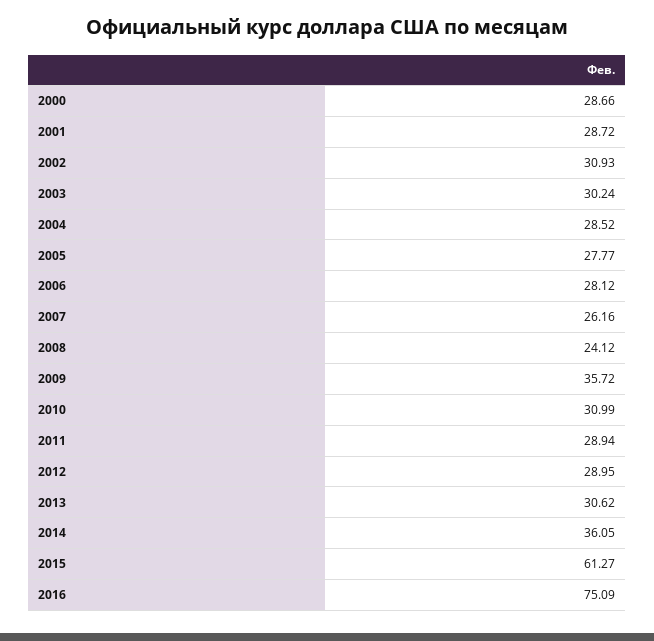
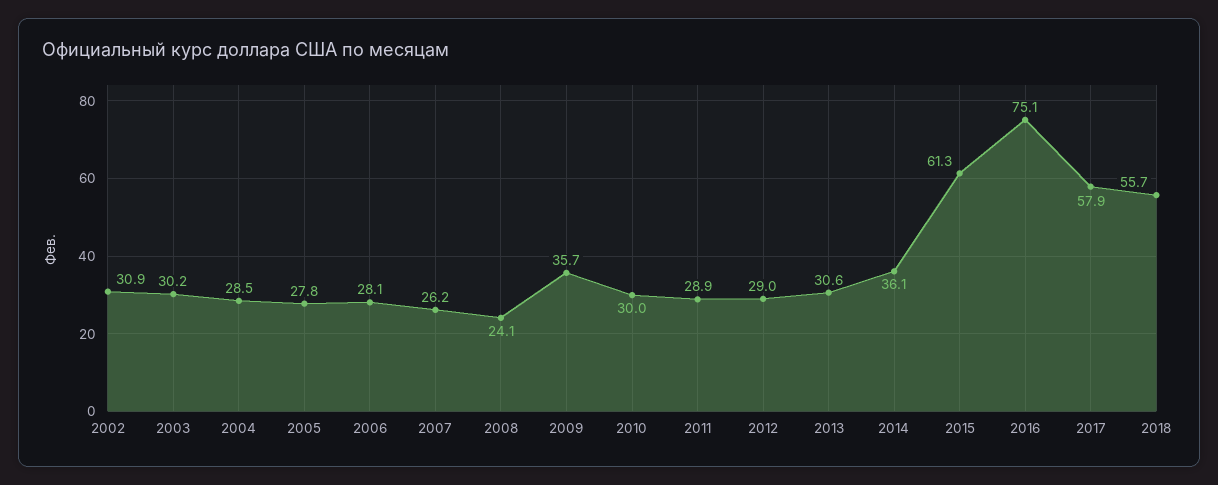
2000: 28.66 -> none
2001: 28.72 -> none
2010: 30.99 -> 30
2017: none -> 57.9
2018: none -> 55.7

